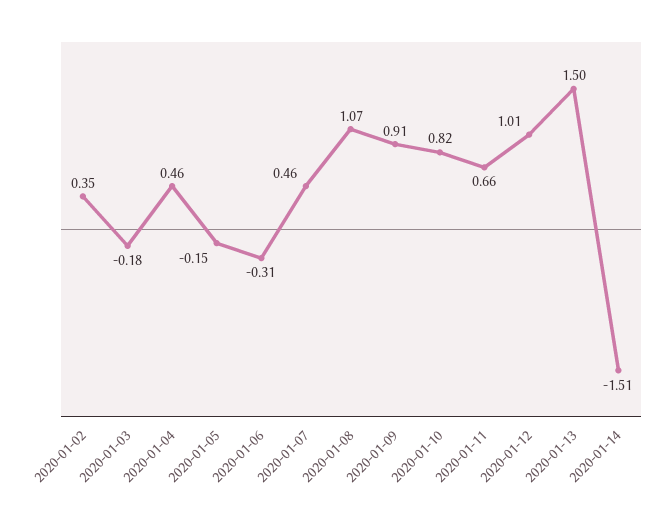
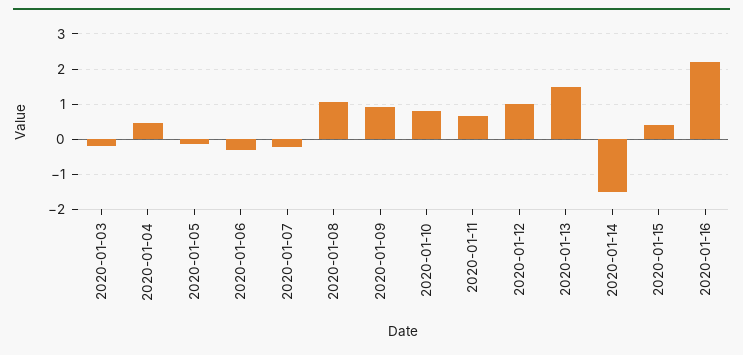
2020-01-02: 0.35 -> none
2020-01-07: 0.46 -> -0.2
2020-01-15: none -> 0.4
2020-01-16: none -> 2.2

